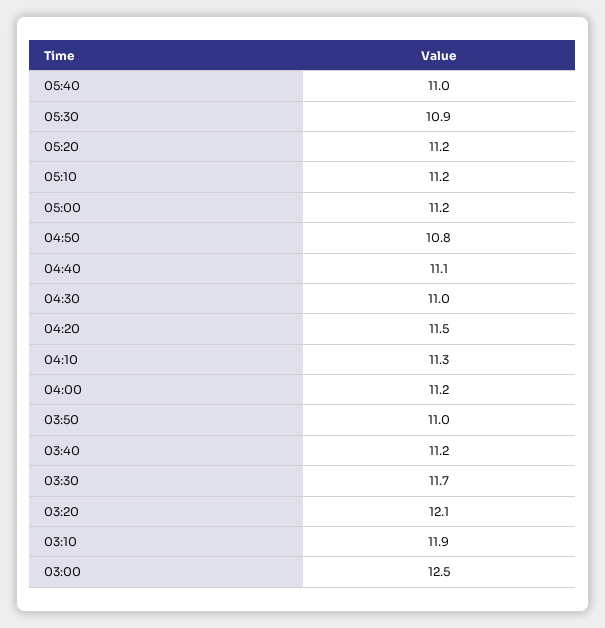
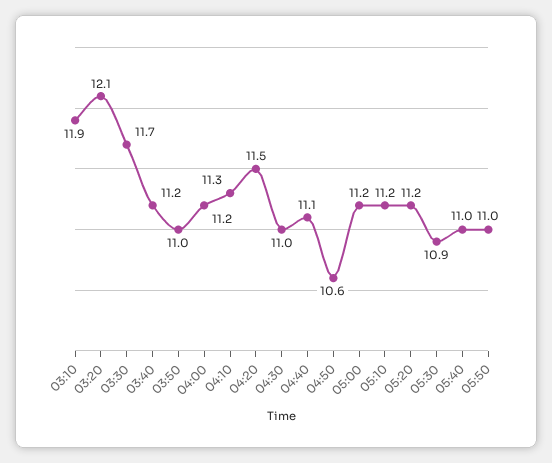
04:50: 10.8 -> 10.6
03:00: 12.5 -> none
05:50: none -> 11

